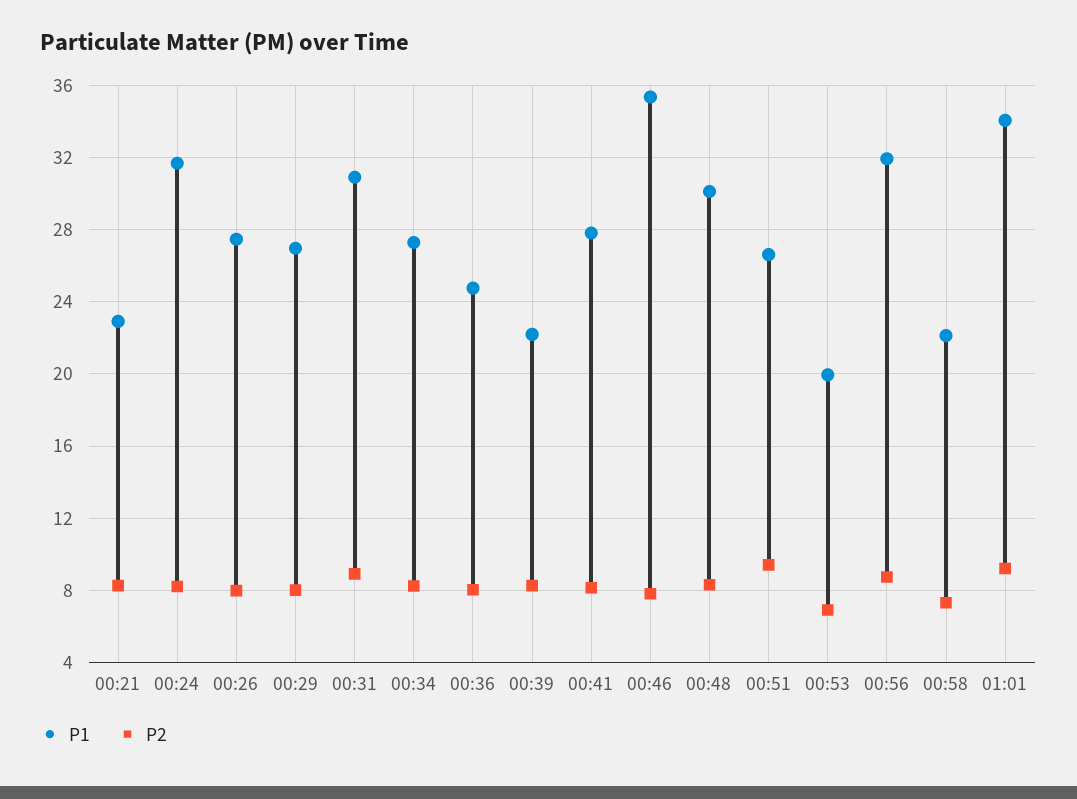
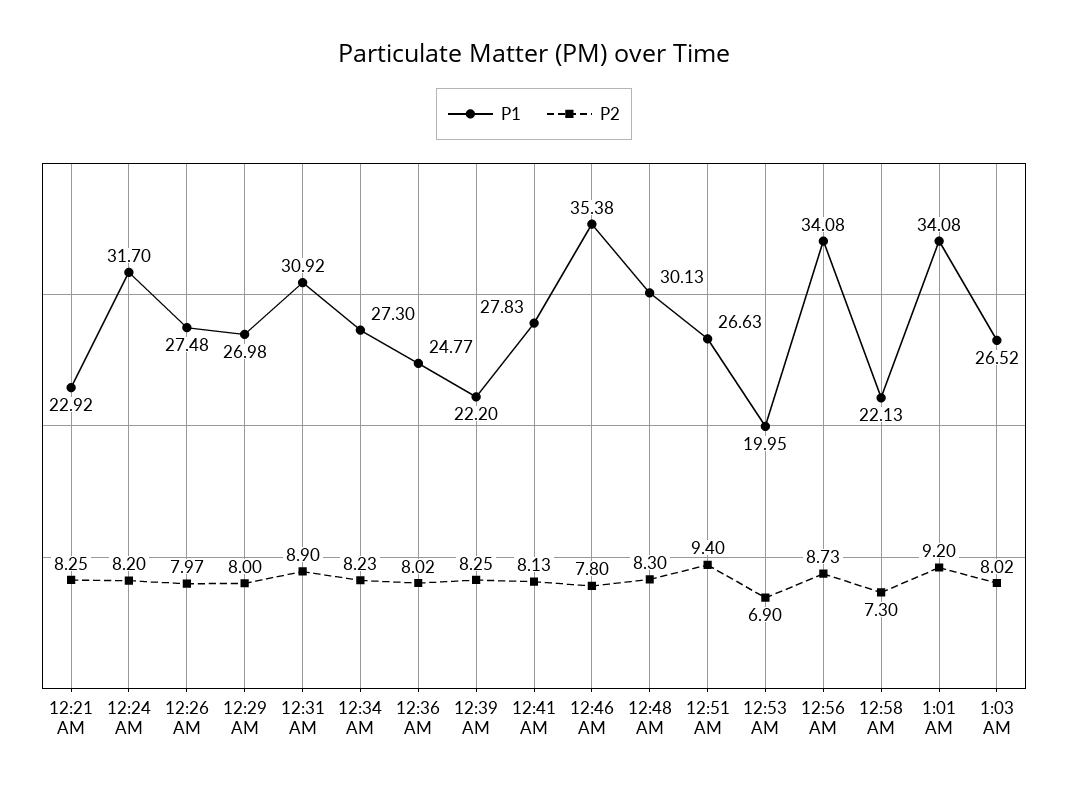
P1, 00:56: 32 -> 34.08
P1, 1:03 AM: none -> 26.52
P2, 1:03 AM: none -> 8.02

